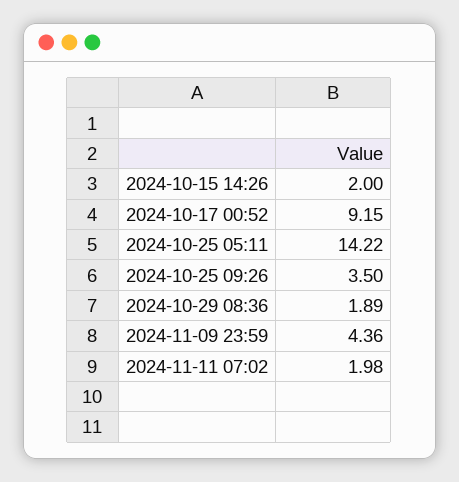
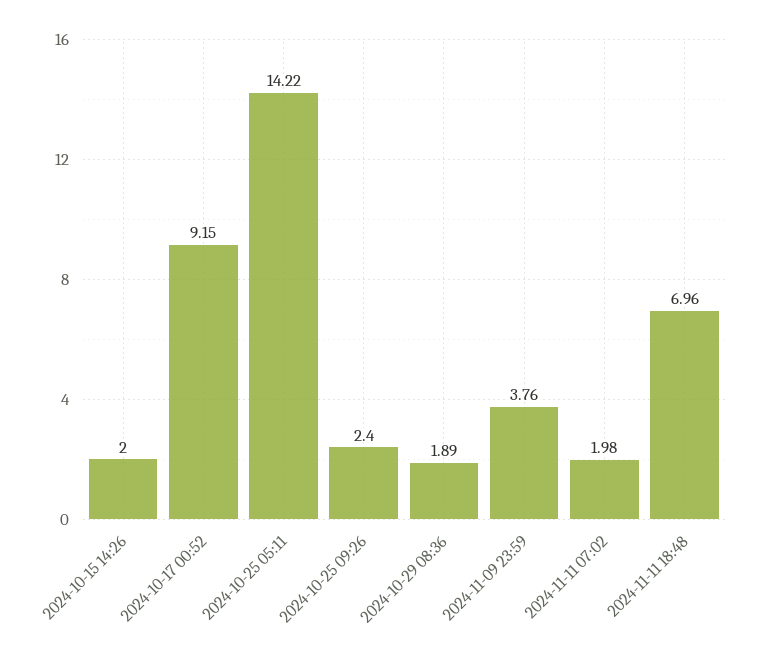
2024-10-25 09:26: 3.5 -> 2.4
2024-11-09 23:59: 4.36 -> 3.76
2024-11-11 18:48: none -> 6.96

